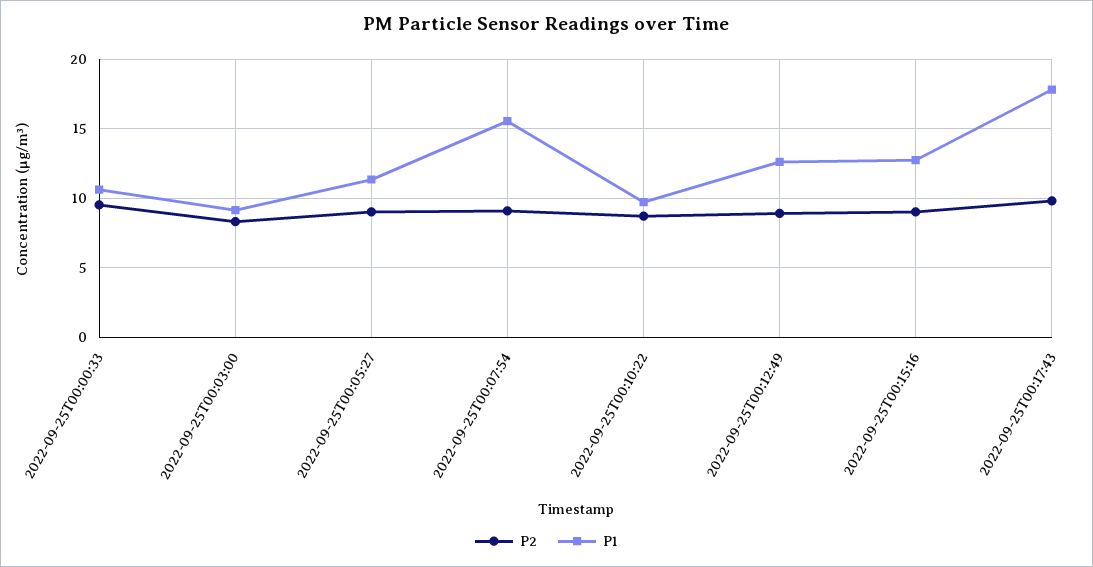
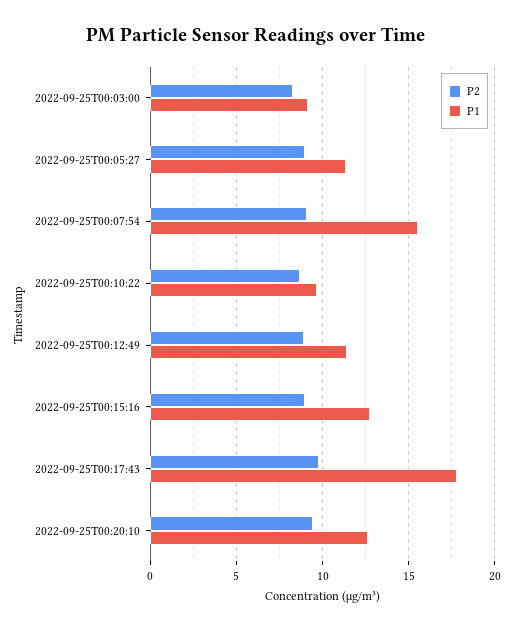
P2, 2022-09-25T00:00:33: 9.5 -> none
P1, 2022-09-25T00:00:33: 10.5 -> none
P1, 2022-09-25T00:12:49: 12.5 -> 11.5
P2, 2022-09-25T00:20:10: none -> 9.5
P1, 2022-09-25T00:20:10: none -> 12.5

